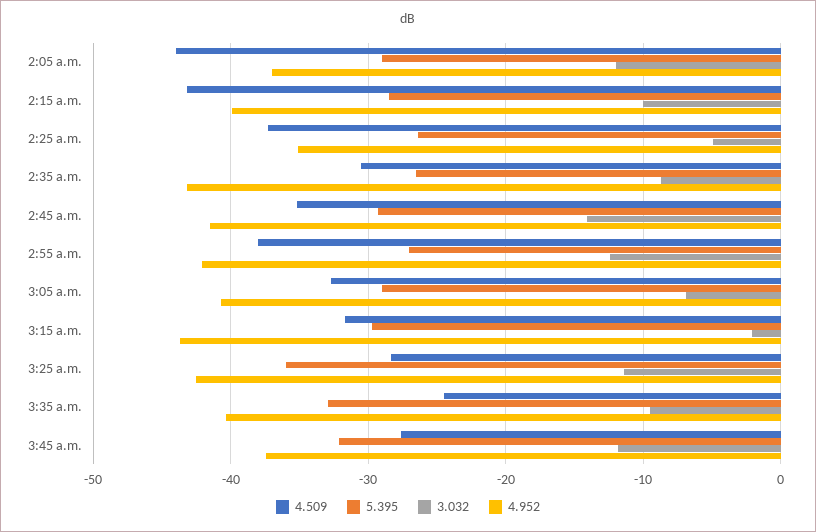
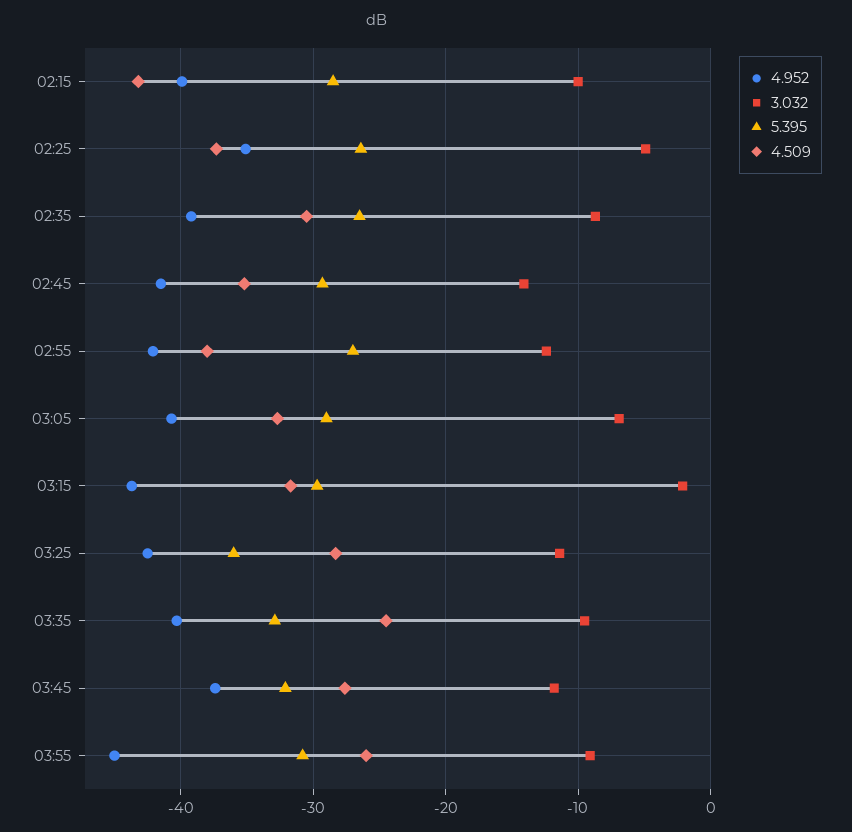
4.509, 2:05 a.m.: -44 -> none
5.395, 2:05 a.m.: -29 -> none
3.032, 2:05 a.m.: -12 -> none
4.952, 2:05 a.m.: -37 -> none
4.952, 2:35 a.m.: -43 -> -39
4.952, 03:55: none -> -45
3.032, 03:55: none -> -9
5.395, 03:55: none -> -31
4.509, 03:55: none -> -26

